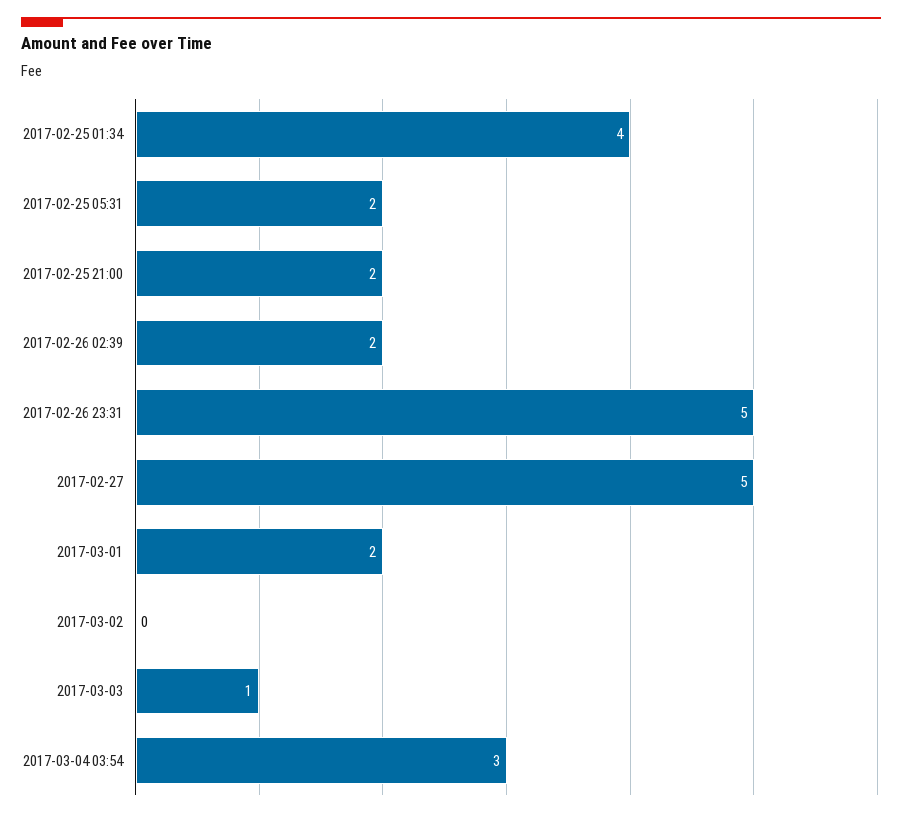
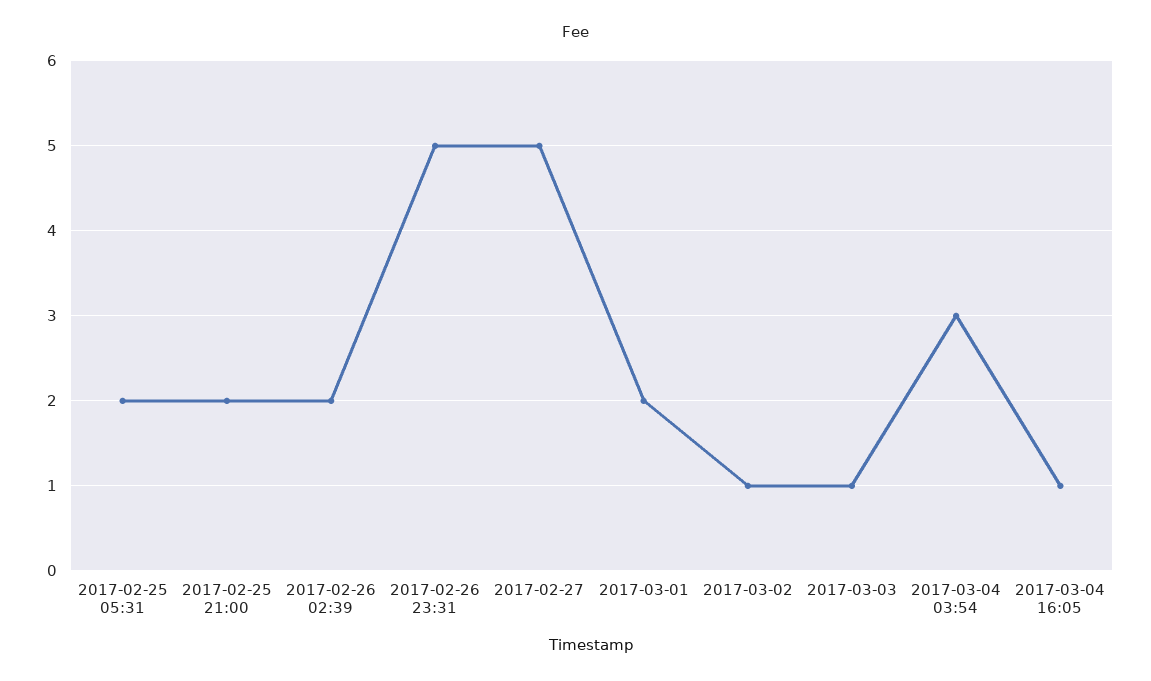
2017-02-25 01:34: 4 -> none
2017-03-02: 0 -> 1
2017-03-04 16:05: none -> 1

